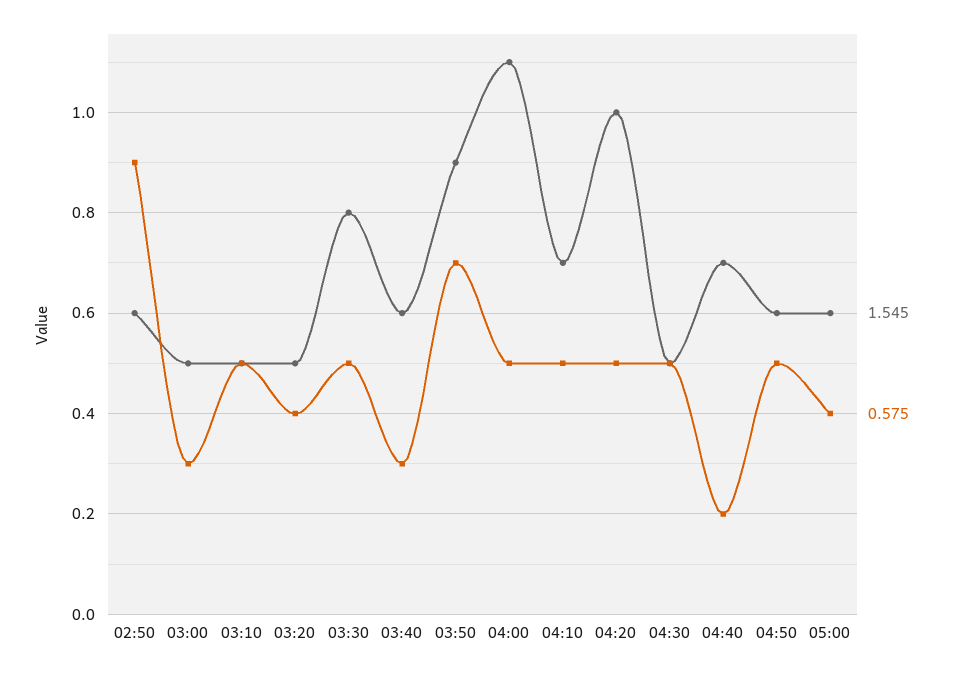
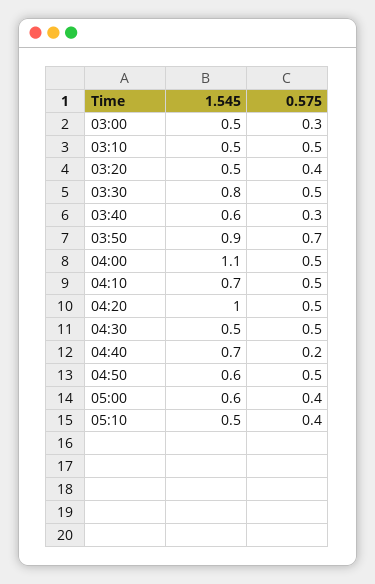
1.545, 02:50: 0.6 -> none
0.575, 02:50: 0.9 -> none
1.545, 05:10: none -> 0.5
0.575, 05:10: none -> 0.4

